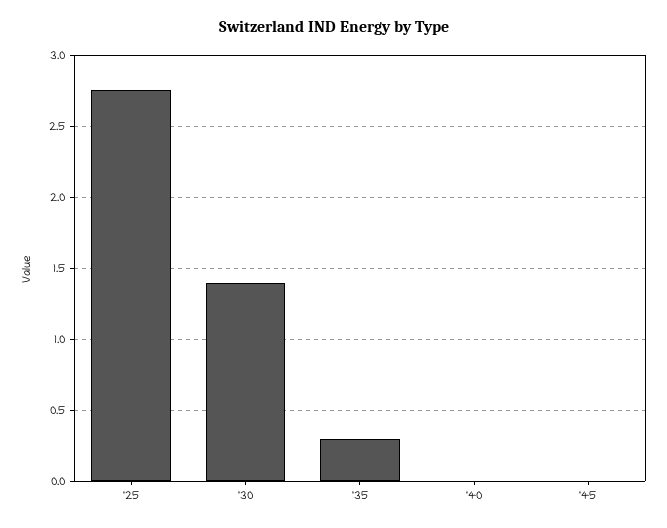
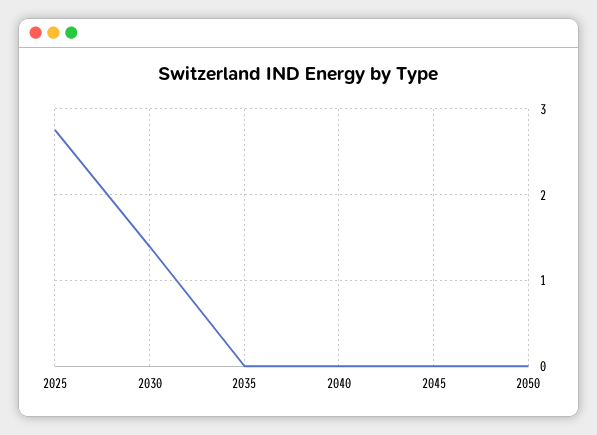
'35: 0.3 -> 0
2050: none -> 0

